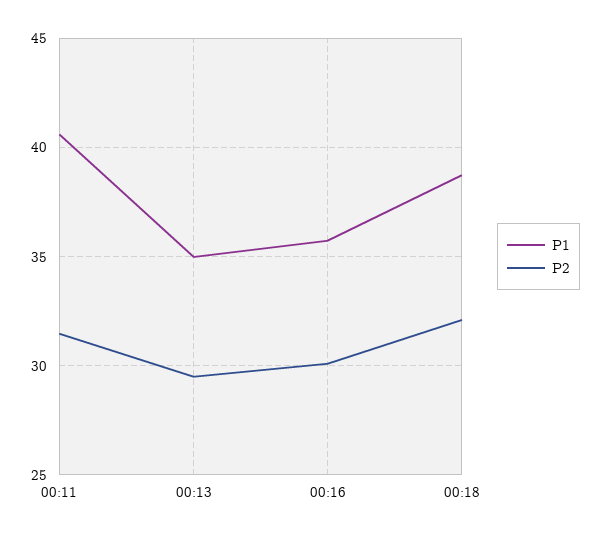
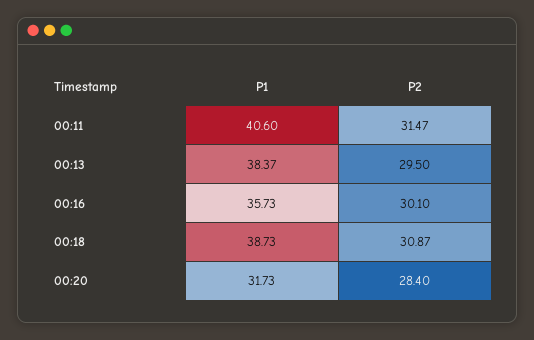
P1, 00:13: 35 -> 38.37
P2, 00:18: 32 -> 30.87
P1, 00:20: none -> 31.73
P2, 00:20: none -> 28.4

